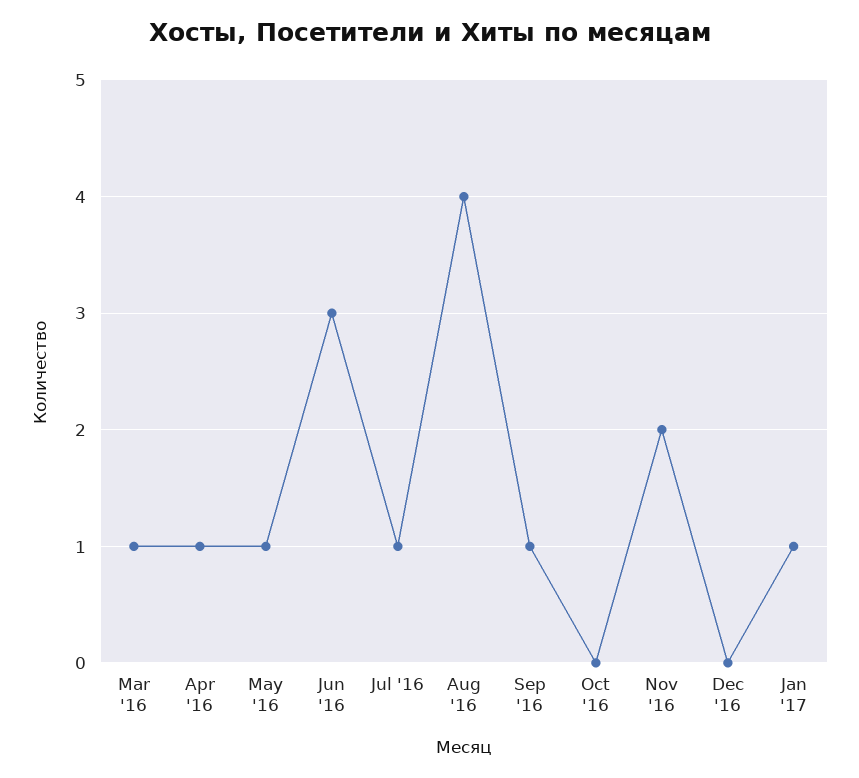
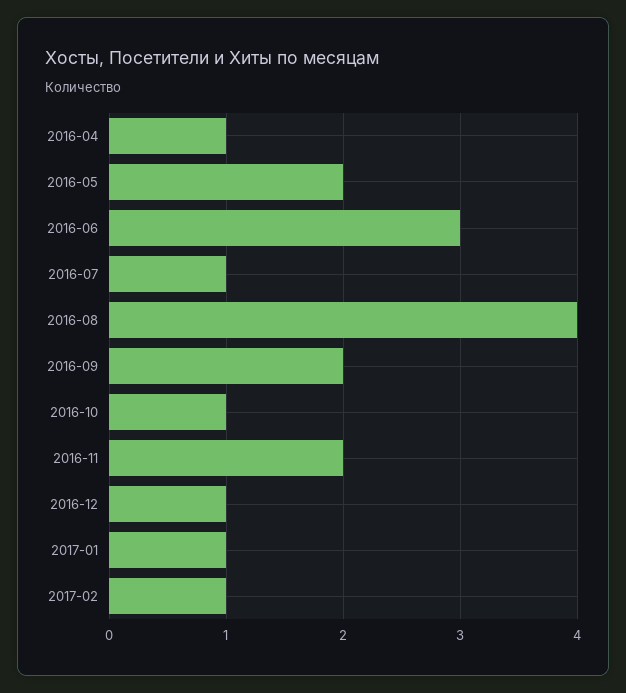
Mar '16: 1 -> none
May '16: 1 -> 2
Sep '16: 1 -> 2
Oct '16: 0 -> 1
Dec '16: 0 -> 1
2017-02: none -> 1

